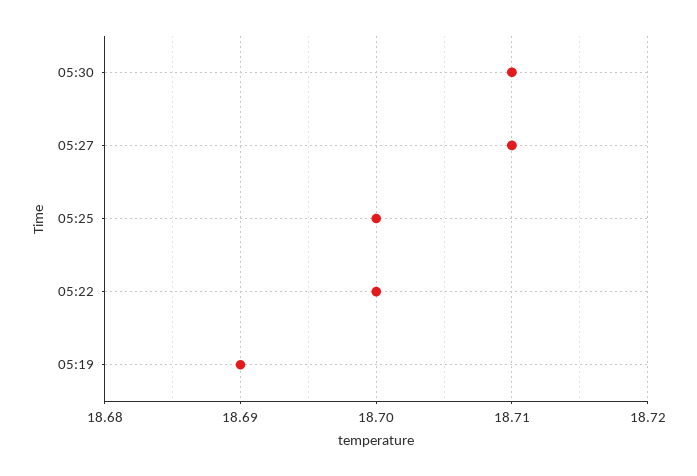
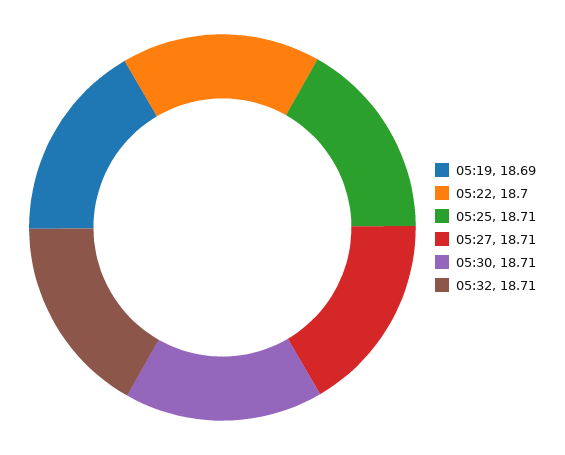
05:25: 18.7 -> 18.71
05:32: none -> 18.71

